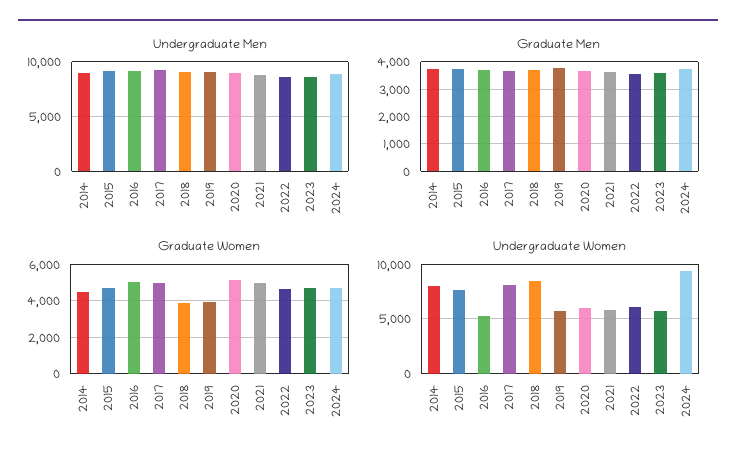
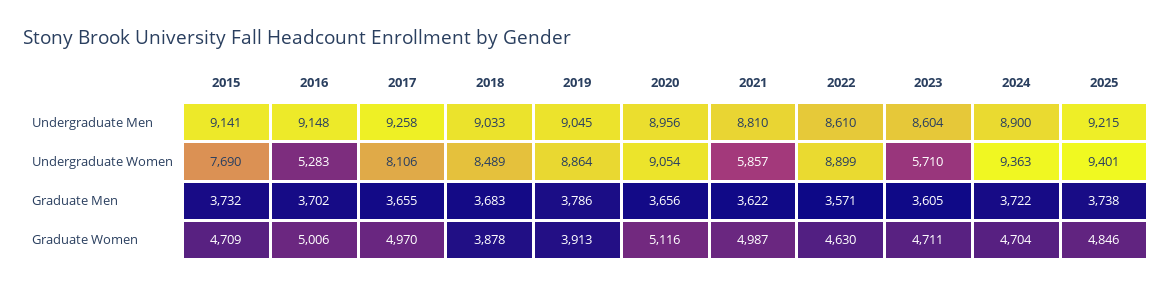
Undergraduate Men, 2014: 9000 -> none
Graduate Men, 2014: 3750 -> none
Graduate Women, 2014: 4500 -> none
Undergraduate Women, 2014: 8000 -> none
Undergraduate Women, 2019: 6000 -> 8864
Undergraduate Women, 2020: 6000 -> 9054
Undergraduate Women, 2022: 6000 -> 8899
Undergraduate Men, 2025: none -> 9215
Undergraduate Women, 2025: none -> 9401
Graduate Men, 2025: none -> 3738
Graduate Women, 2025: none -> 4846

